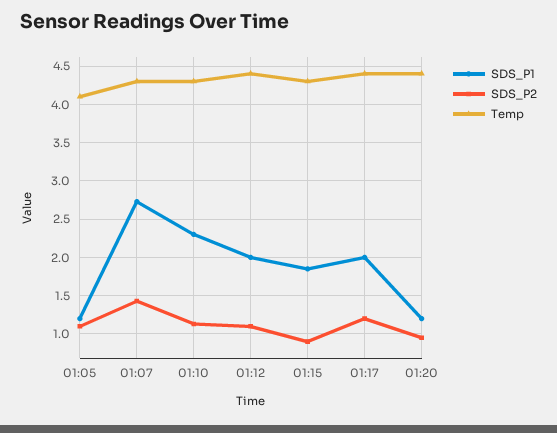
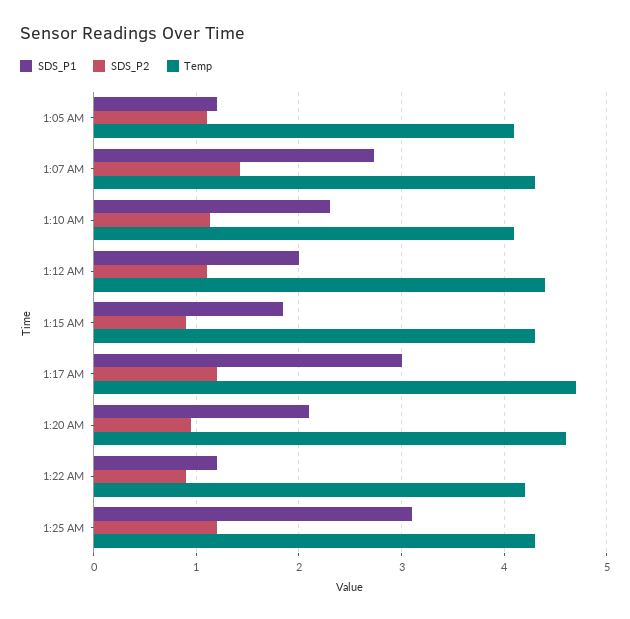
Temp, 01:10: 4.3 -> 4.1
SDS_P1, 01:17: 2 -> 3
Temp, 01:17: 4.4 -> 4.7
SDS_P1, 01:20: 1.2 -> 2.1
Temp, 01:20: 4.4 -> 4.6
SDS_P1, 1:22 AM: none -> 1.2
SDS_P2, 1:22 AM: none -> 0.9
Temp, 1:22 AM: none -> 4.2
SDS_P1, 1:25 AM: none -> 3.1
SDS_P2, 1:25 AM: none -> 1.2
Temp, 1:25 AM: none -> 4.3

